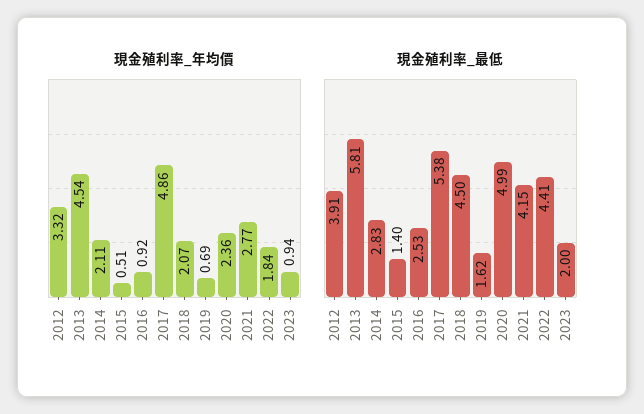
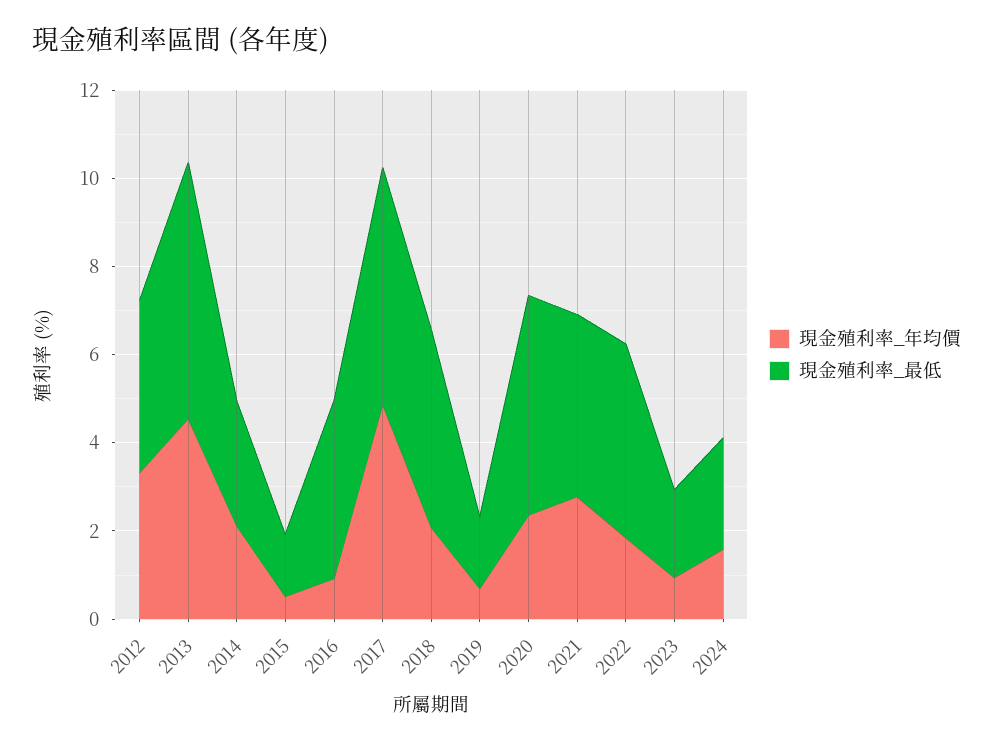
現金殖利率_最低, 2016: 2.53 -> 4
現金殖利率_年均價, 2024: none -> 1.5
現金殖利率_最低, 2024: none -> 2.5

